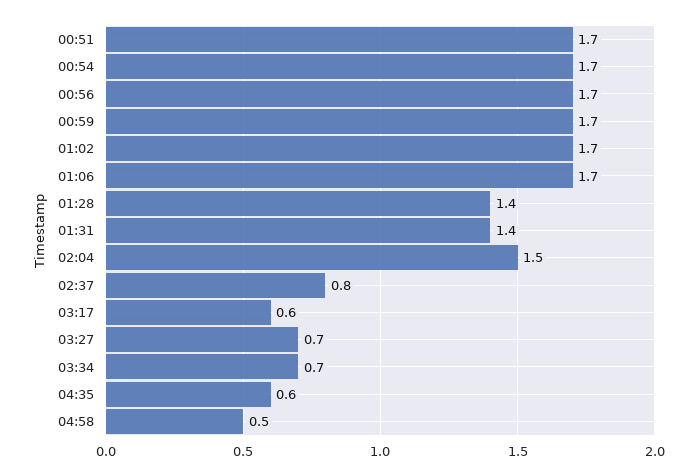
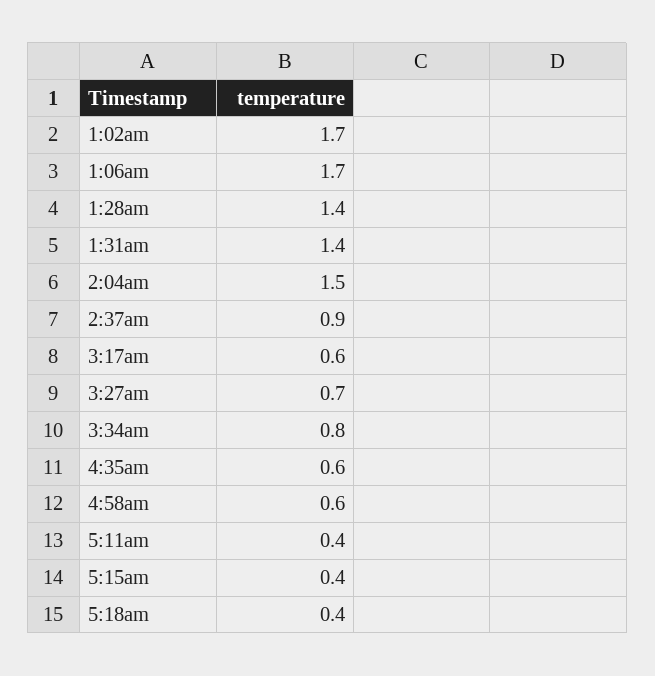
00:51: 1.7 -> none
00:54: 1.7 -> none
00:56: 1.7 -> none
00:59: 1.7 -> none
02:37: 0.8 -> 0.9
03:34: 0.7 -> 0.8
04:58: 0.5 -> 0.6
5:11am: none -> 0.4
5:15am: none -> 0.4
5:18am: none -> 0.4

